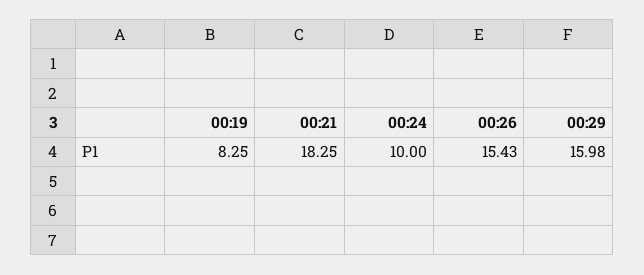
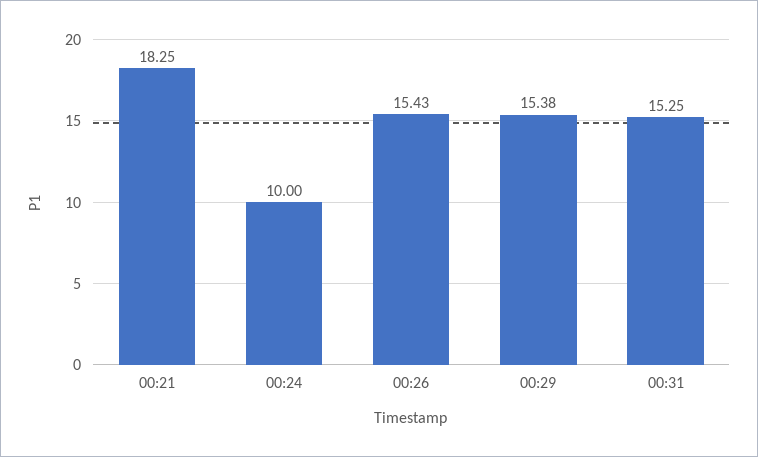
00:19: 8.25 -> none
00:29: 15.98 -> 15.38
00:31: none -> 15.25

